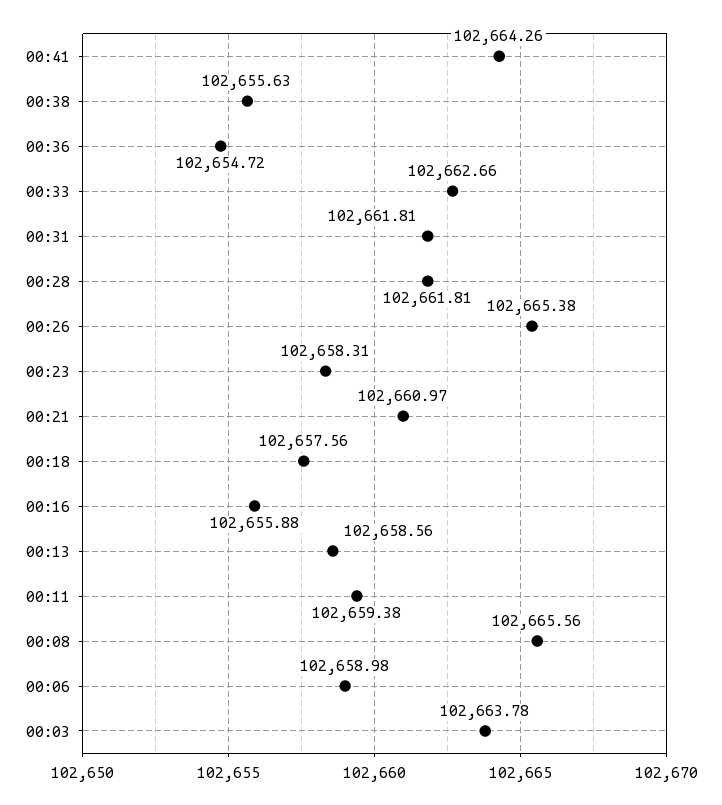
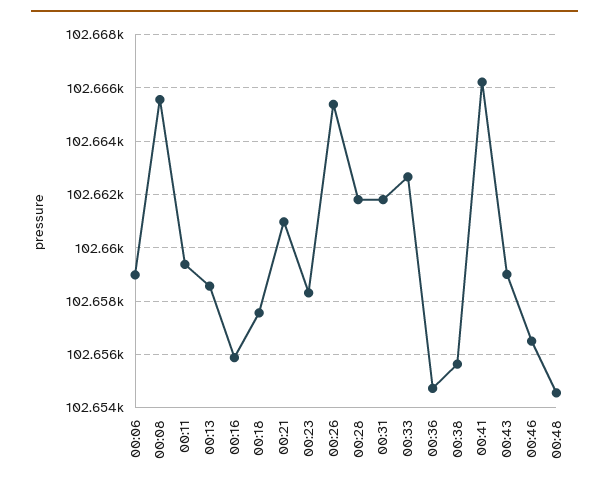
00:41: 102664.26 -> 102666.25
00:03: 102663.78 -> none
00:43: none -> 102659
00:46: none -> 102656.5
00:48: none -> 102654.5

